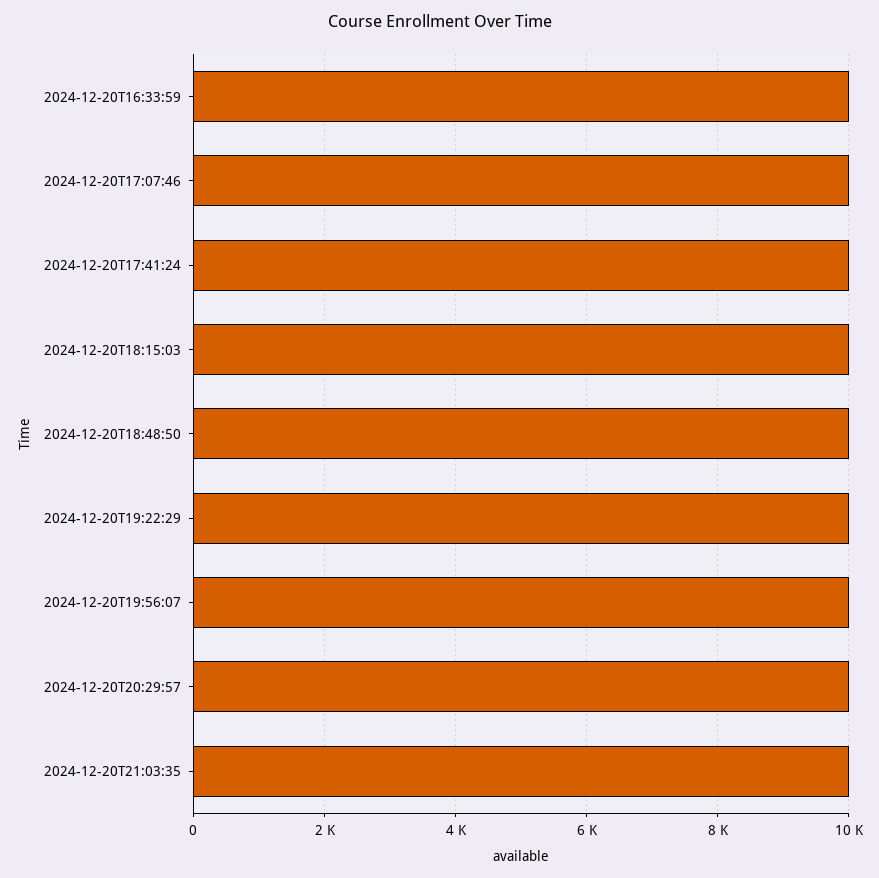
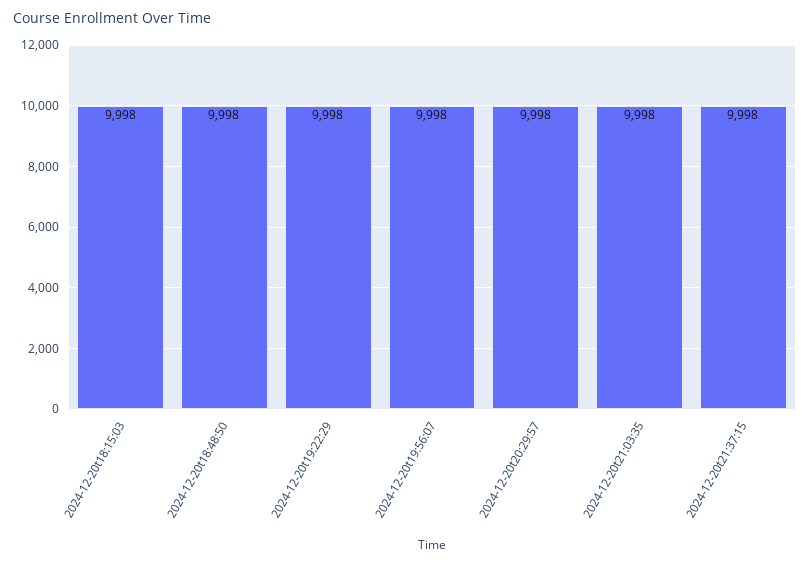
2024-12-20T16:33:59: 10000 -> none
2024-12-20T17:07:46: 10000 -> none
2024-12-20T17:41:24: 10000 -> none
2024-12-20t21:37:15: none -> 9998

